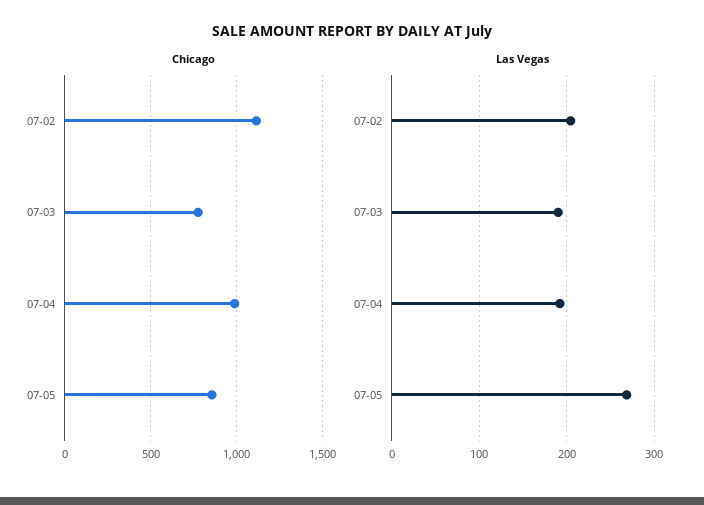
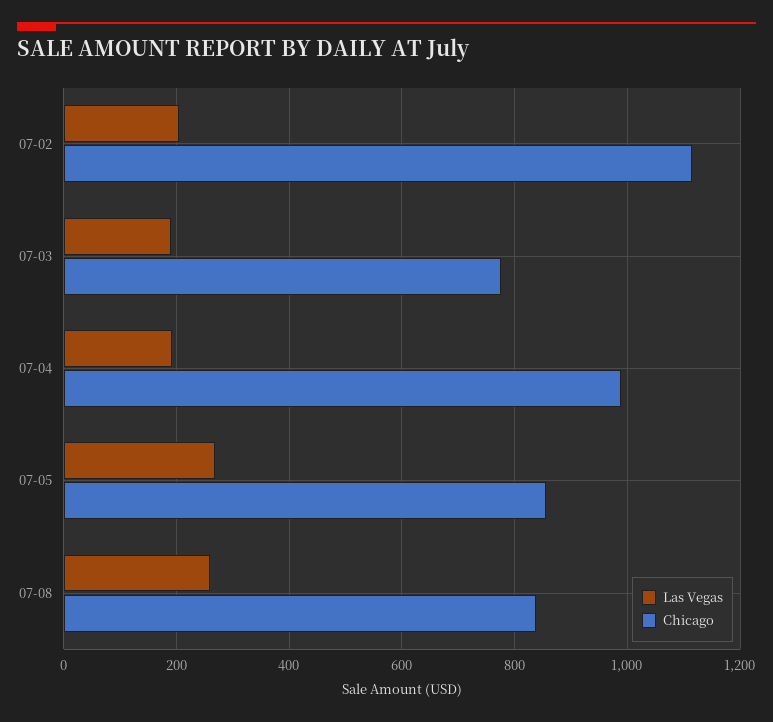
Las Vegas, 07-08: none -> 260
Chicago, 07-08: none -> 840

